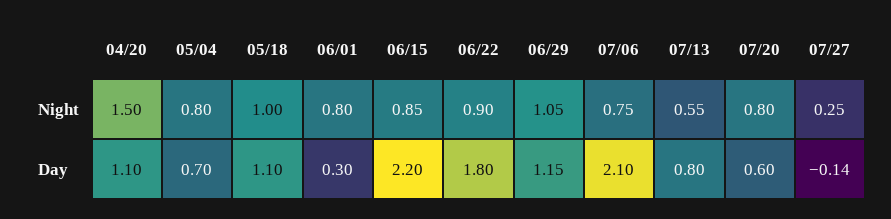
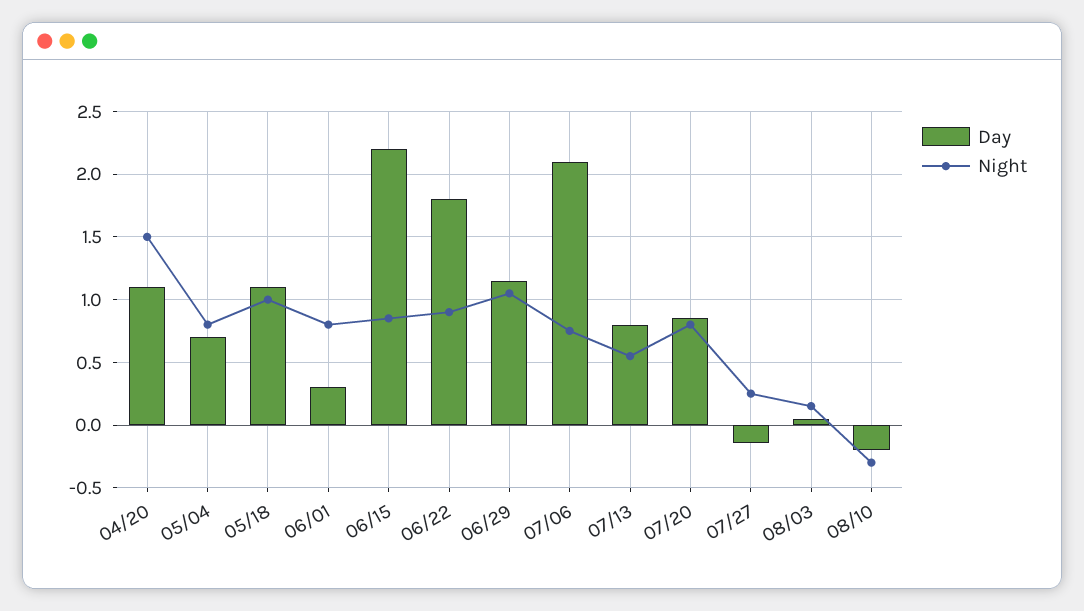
Day, 07/20: 0.6 -> 0.85
Day, 08/03: none -> 0.05
Night, 08/03: none -> 0.15
Day, 08/10: none -> -0.2
Night, 08/10: none -> -0.3

